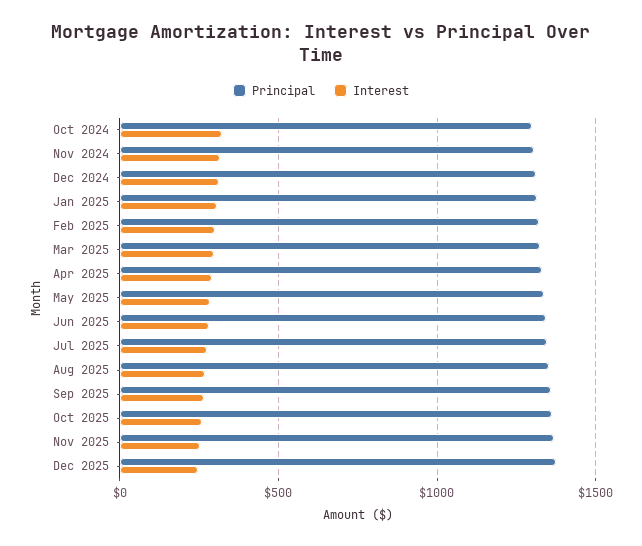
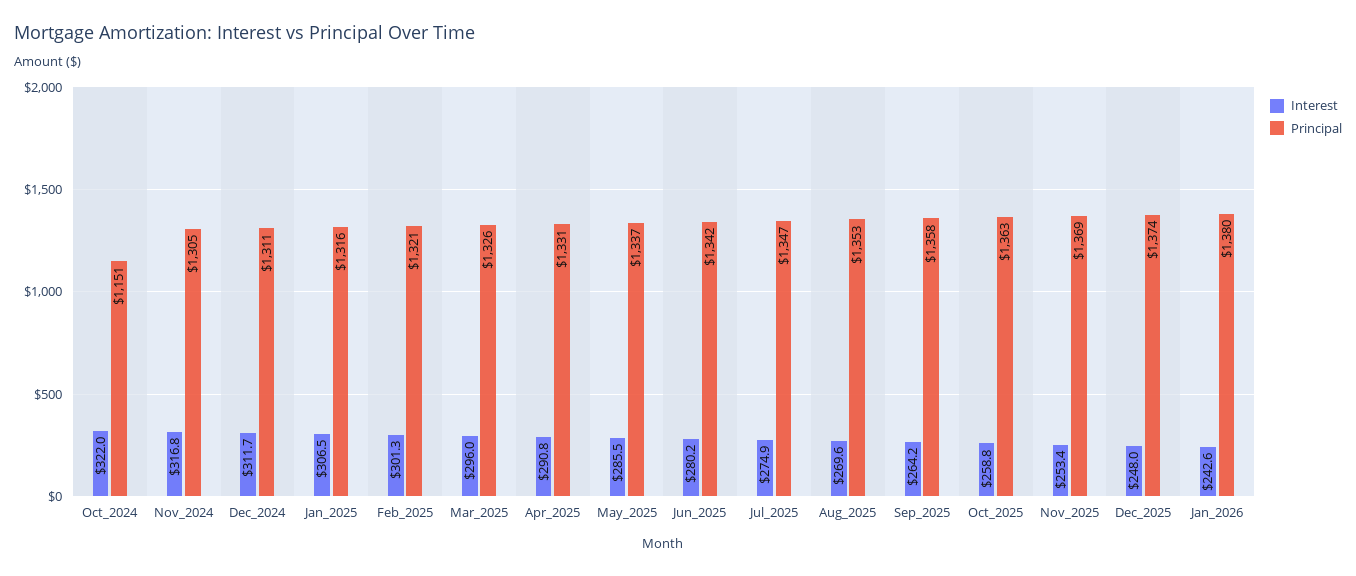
Principal, Oct 2024: 1300 -> 1151
Interest, Jan_2026: none -> 242.6
Principal, Jan_2026: none -> 1380

